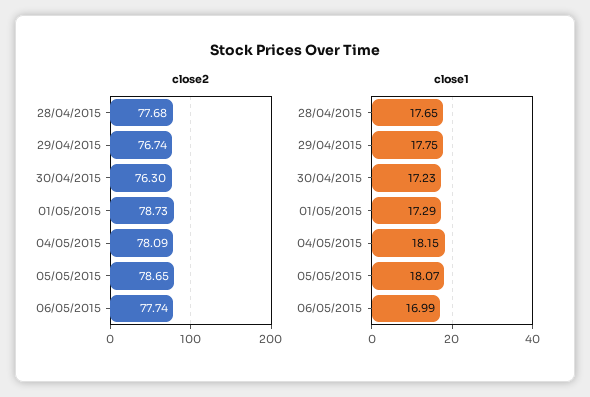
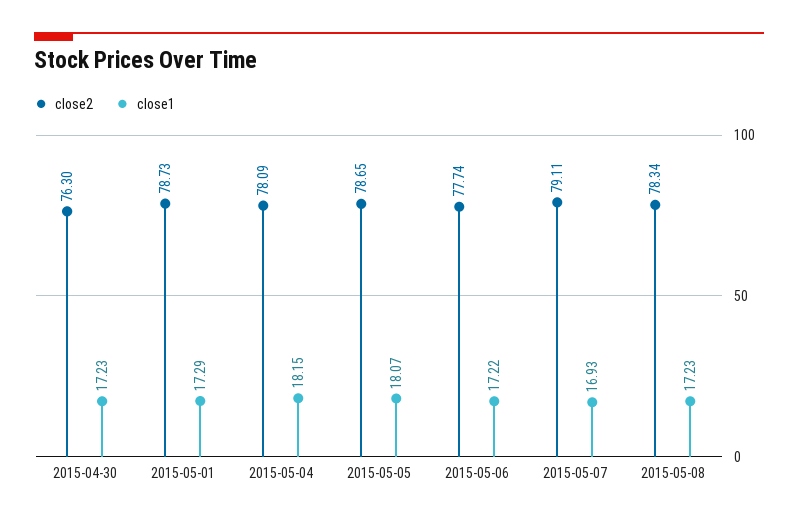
close2, 28/04/2015: 77.68 -> none
close2, 29/04/2015: 76.74 -> none
close1, 28/04/2015: 17.65 -> none
close1, 29/04/2015: 17.75 -> none
close1, 06/05/2015: 16.99 -> 17.22
close2, 2015-05-07: none -> 79.11
close1, 2015-05-07: none -> 16.93
close2, 2015-05-08: none -> 78.34
close1, 2015-05-08: none -> 17.23

